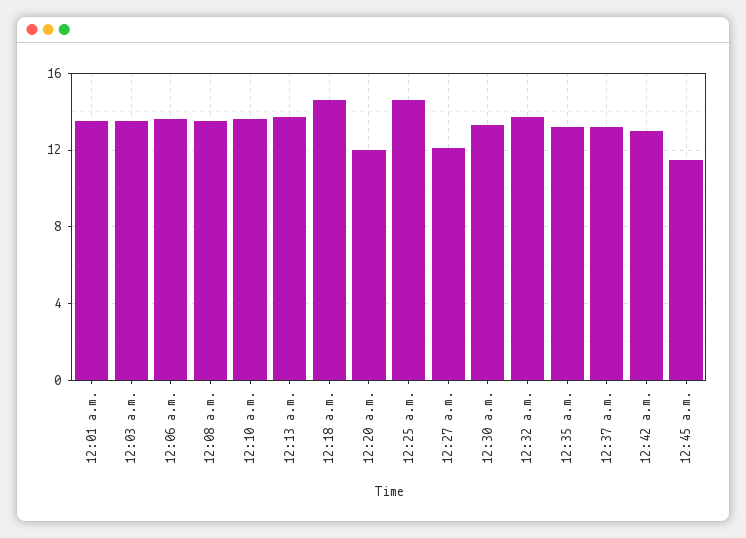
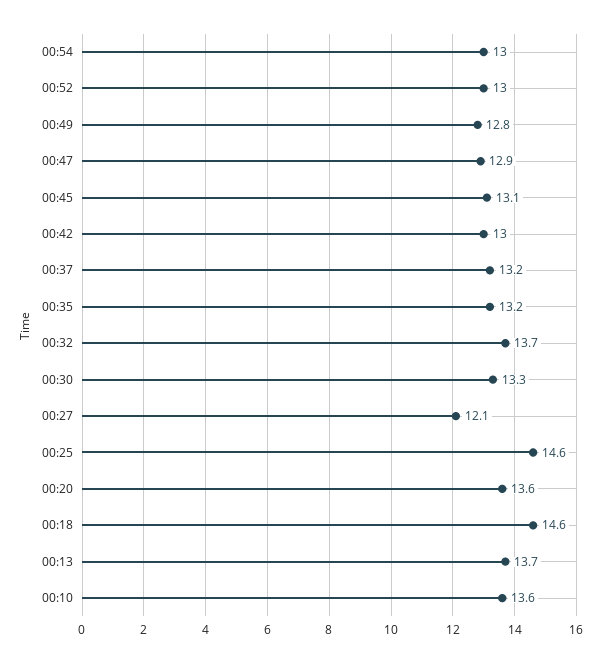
12:01 a.m.: 13.5 -> none
12:03 a.m.: 13.5 -> none
12:06 a.m.: 13.5 -> none
12:08 a.m.: 13.5 -> none
12:20 a.m.: 12 -> 13.6
12:45 a.m.: 11.5 -> 13.1
00:54: none -> 13
00:52: none -> 13
00:49: none -> 12.8
00:47: none -> 12.9

